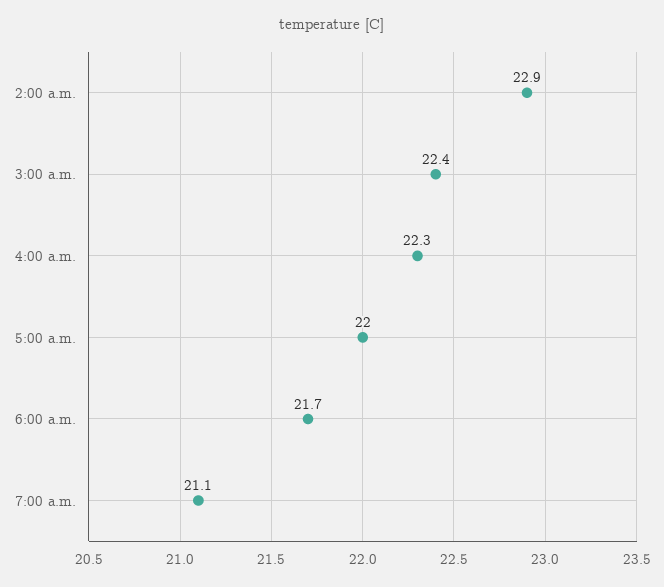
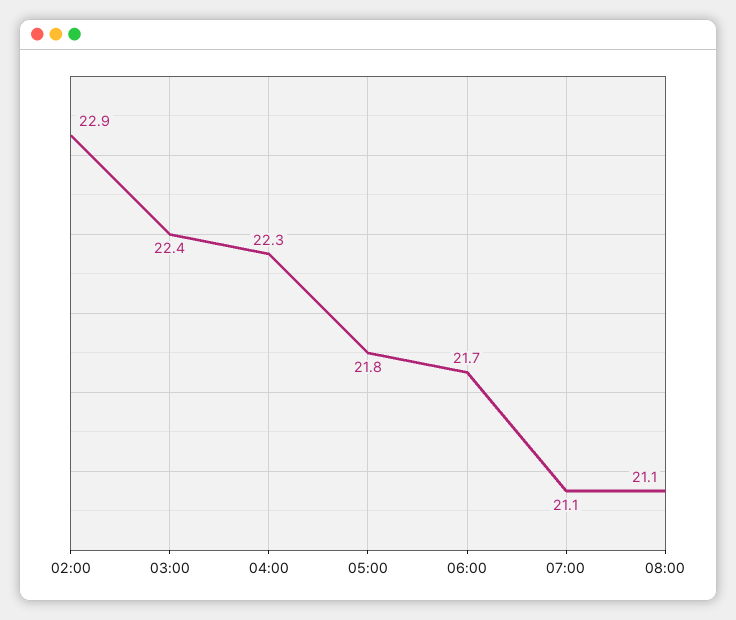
5:00 a.m.: 22 -> 21.8
08:00: none -> 21.1

